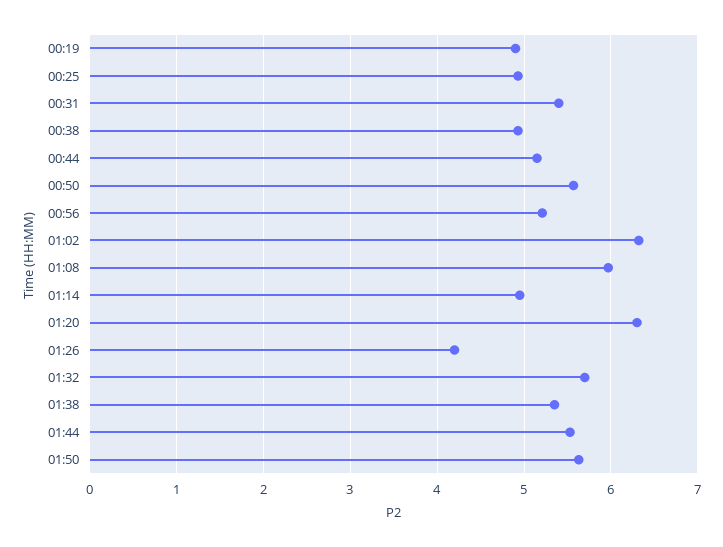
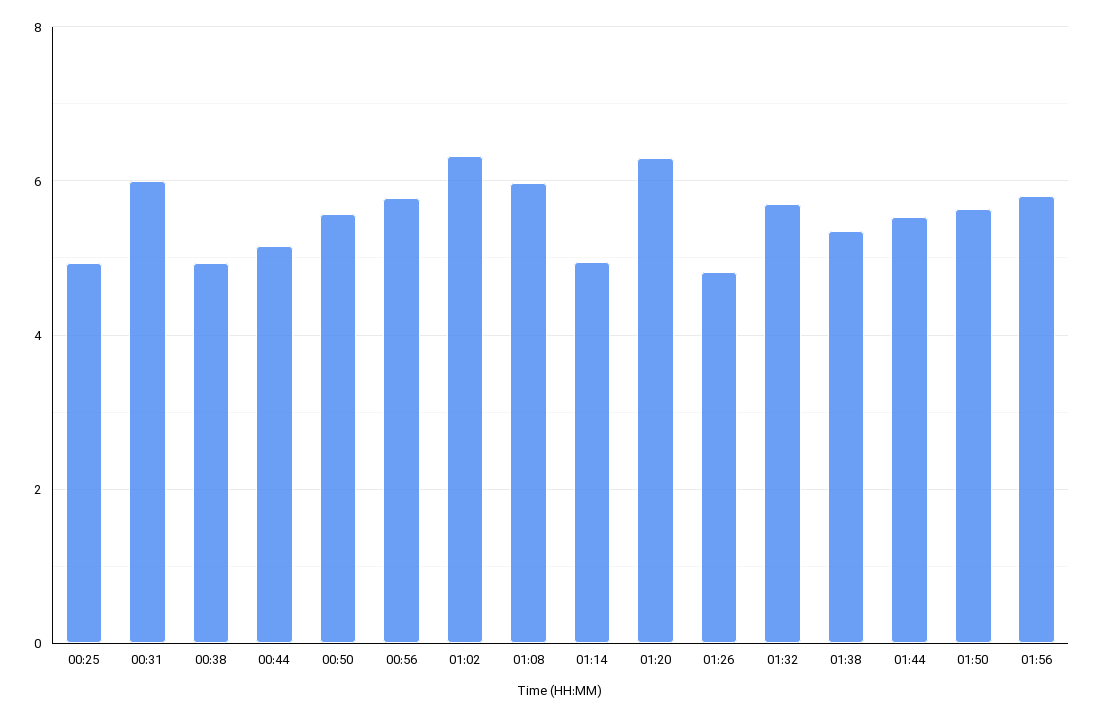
00:19: 4.9 -> none
00:31: 5.4 -> 6
00:56: 5.2 -> 5.8
01:26: 4.2 -> 4.8
01:56: none -> 5.8

